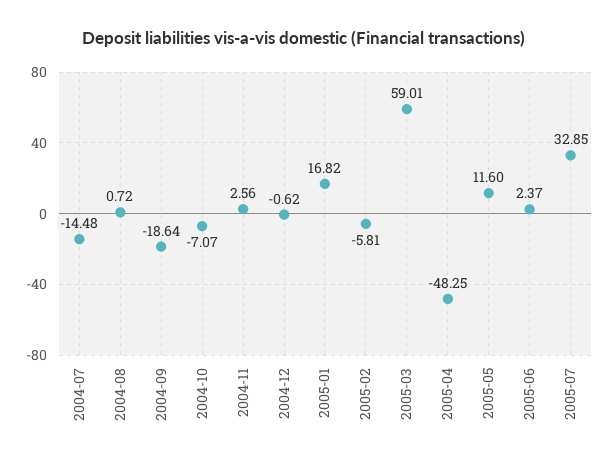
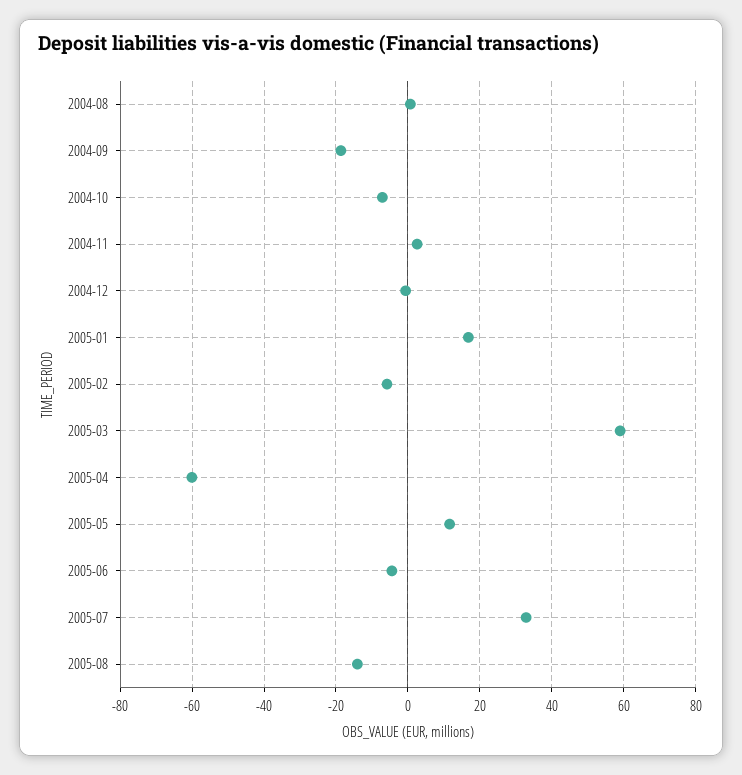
2004-07: -14.48 -> none
2005-04: -48.25 -> -60
2005-06: 2.37 -> -4
2005-08: none -> -14

